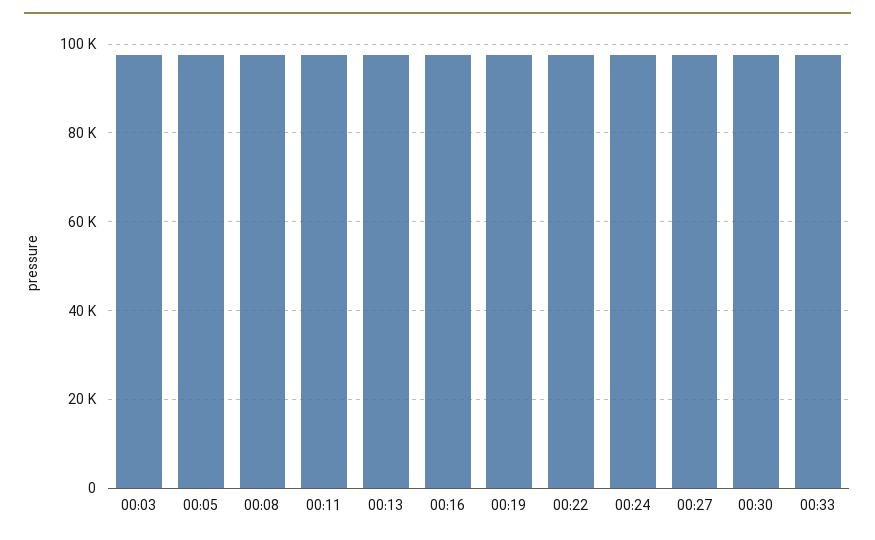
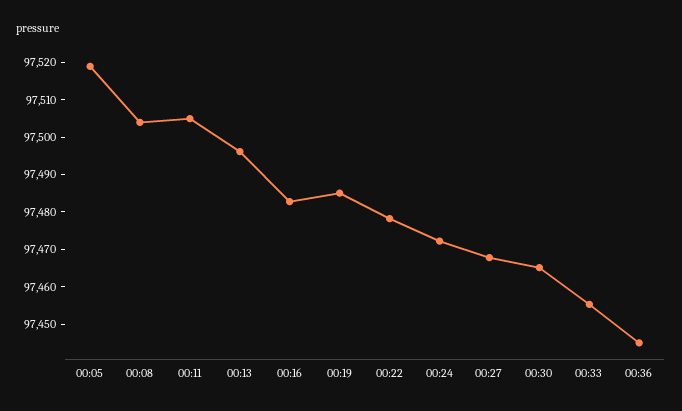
00:03: 98000 -> none
00:36: none -> 97445

